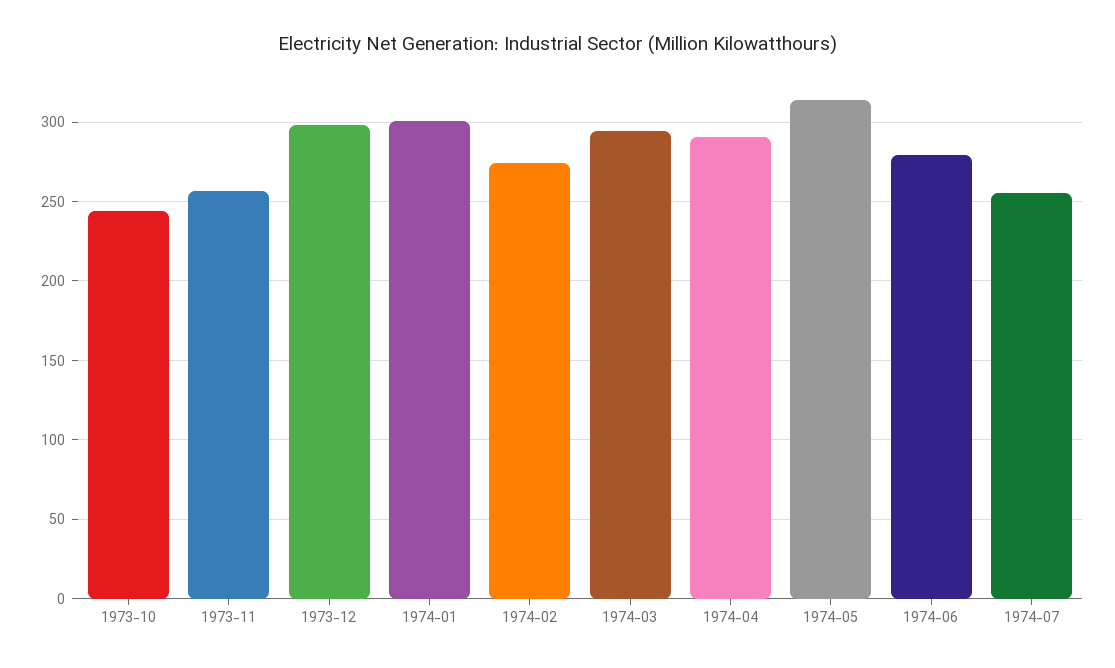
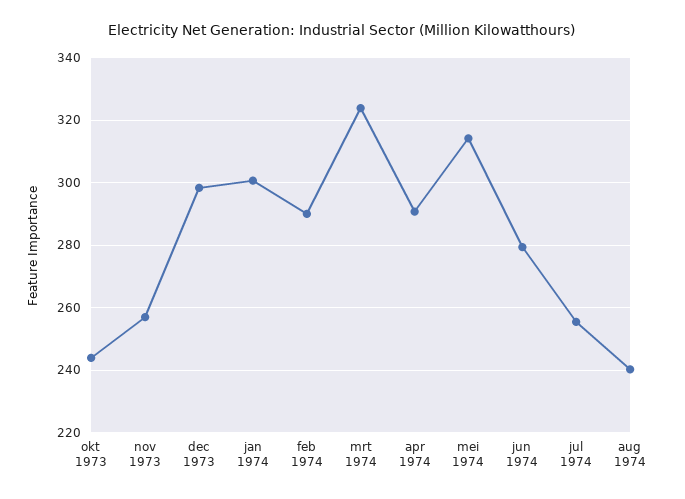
1974-02: 275 -> 290
1974-03: 295 -> 324
aug 1974: none -> 240

